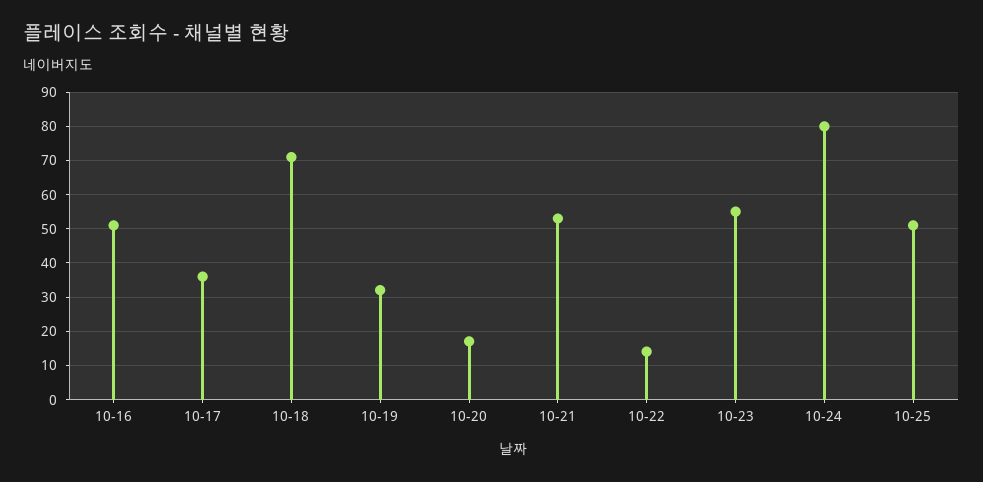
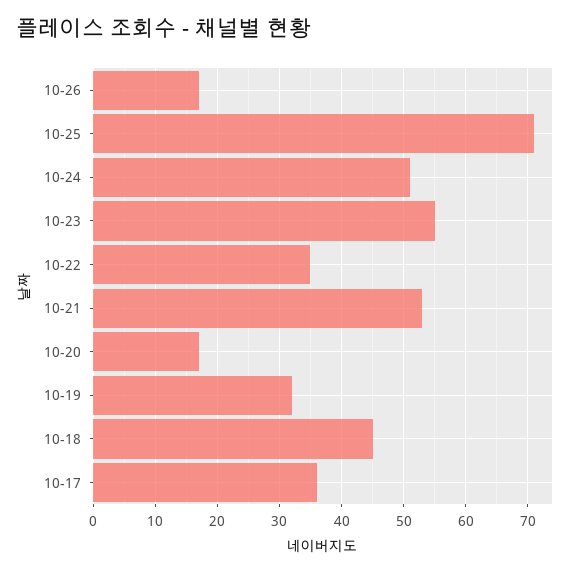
10-16: 50 -> none
10-18: 70 -> 45
10-22: 15 -> 35
10-24: 80 -> 51
10-25: 50 -> 71
10-26: none -> 17

